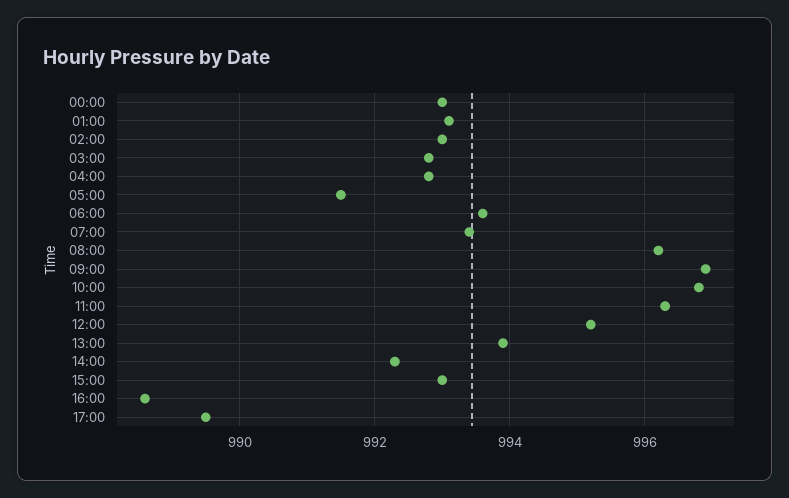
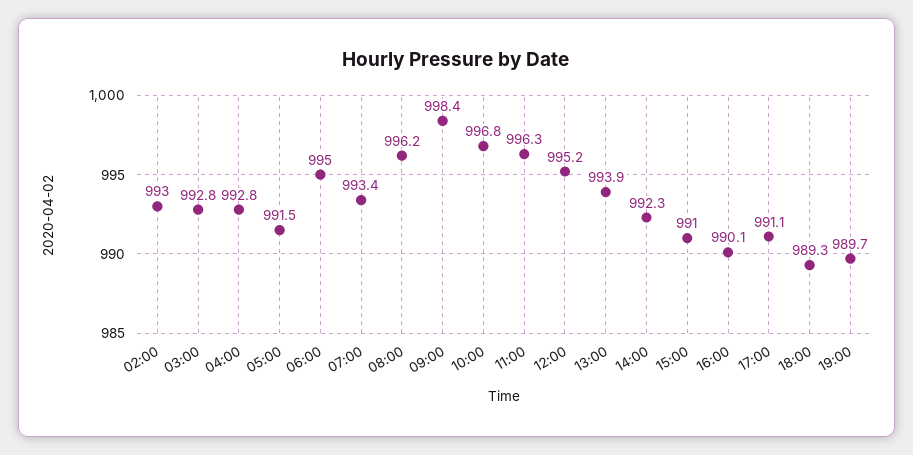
00:00: 993 -> none
01:00: 993 -> none
06:00: 993.5 -> 995
09:00: 997 -> 998.4
15:00: 993 -> 991
16:00: 988.5 -> 990.1
17:00: 989.5 -> 991.1
18:00: none -> 989.3
19:00: none -> 989.7

